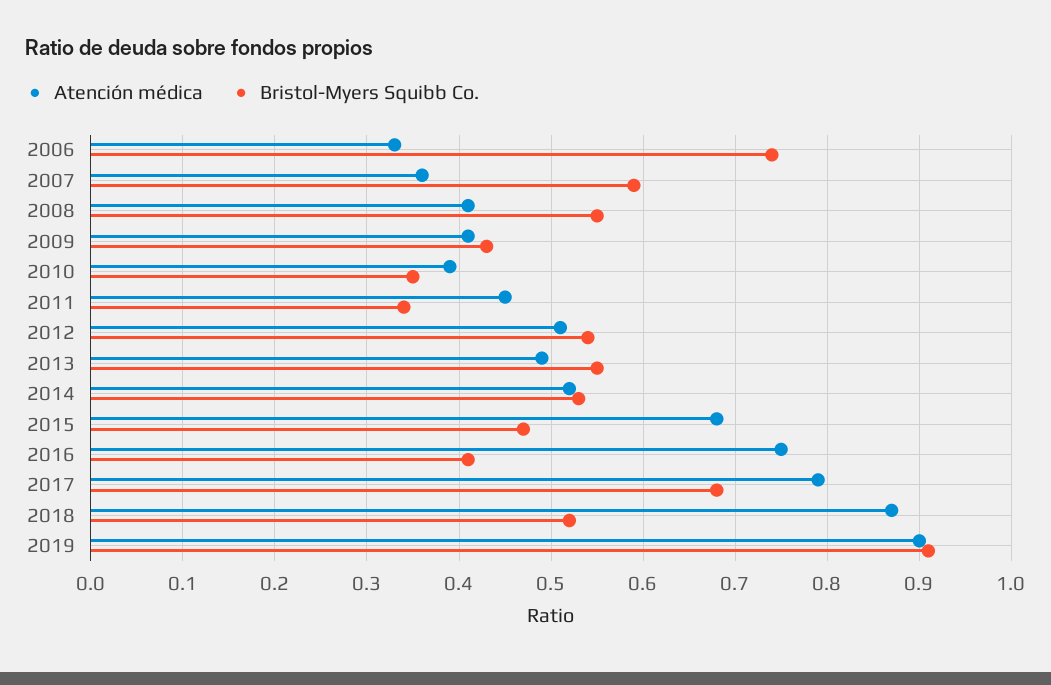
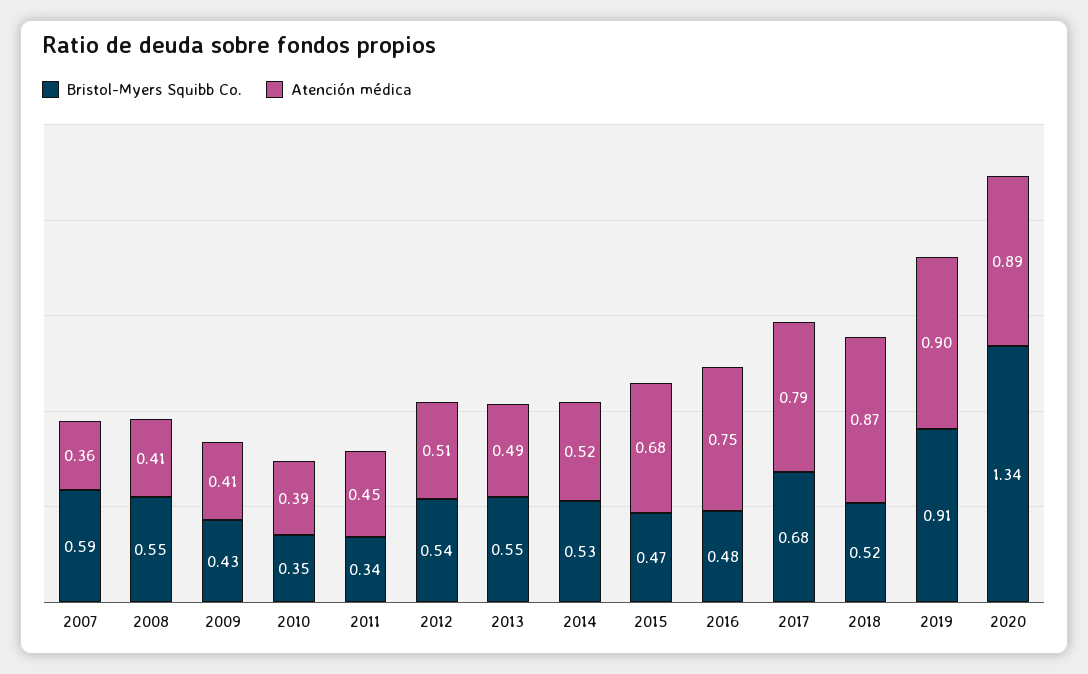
Atención médica, 2006: 0.33 -> none
Bristol-Myers Squibb Co., 2006: 0.74 -> none
Bristol-Myers Squibb Co., 2016: 0.41 -> 0.48
Bristol-Myers Squibb Co., 2020: none -> 1.34
Atención médica, 2020: none -> 0.89

